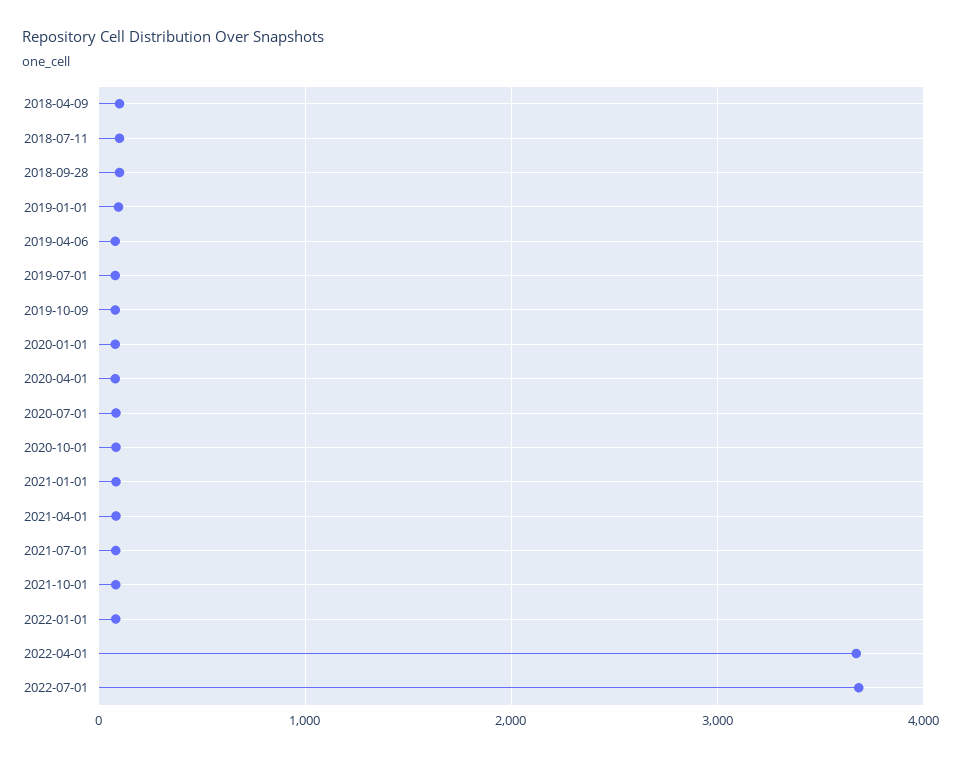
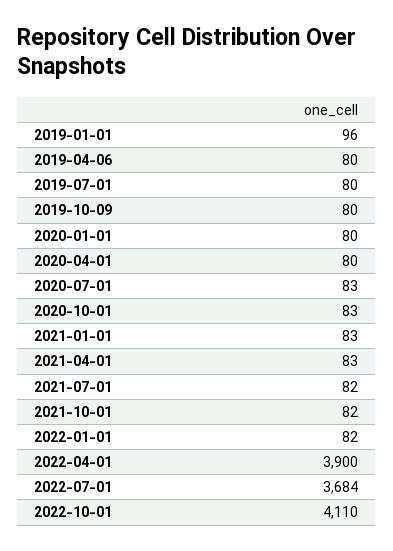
2018-04-09: 100 -> none
2018-07-11: 100 -> none
2018-09-28: 100 -> none
2022-04-01: 3700 -> 3900
2022-10-01: none -> 4110

